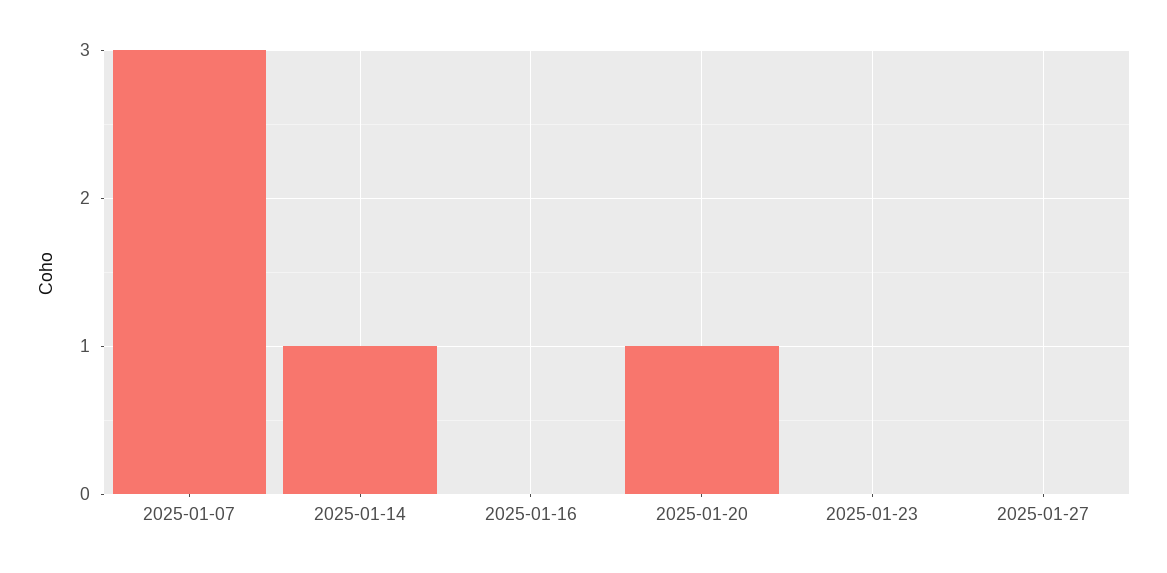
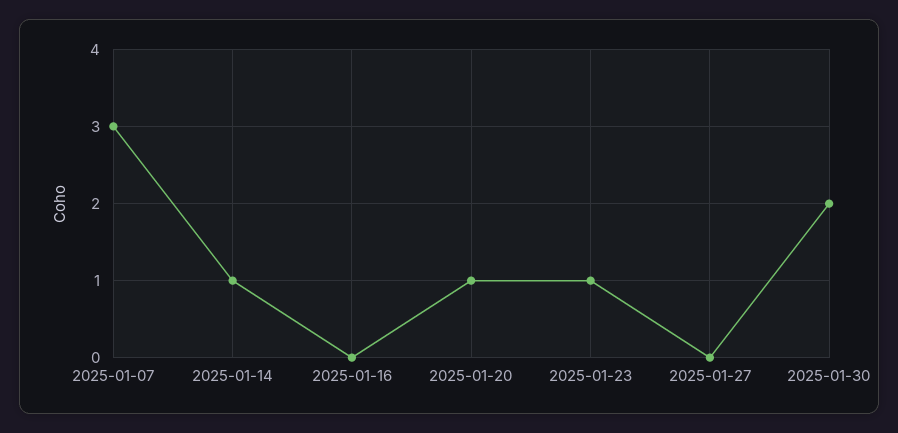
2025-01-23: 0 -> 1
2025-01-30: none -> 2

